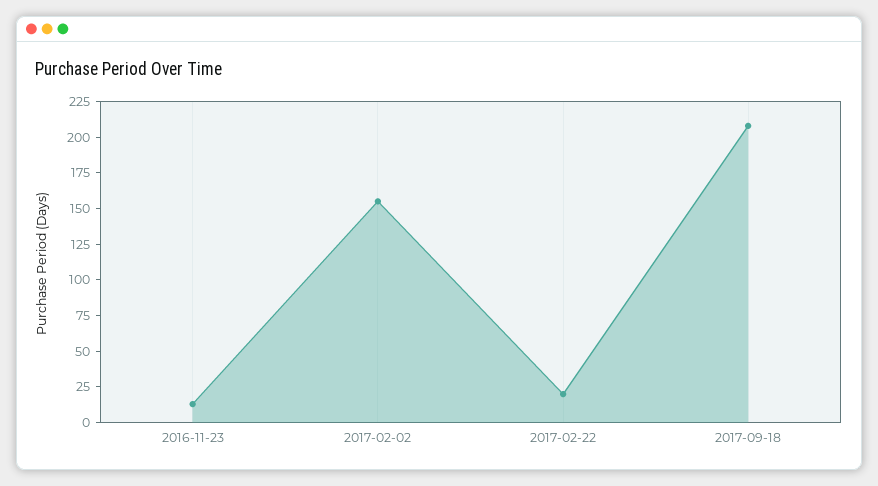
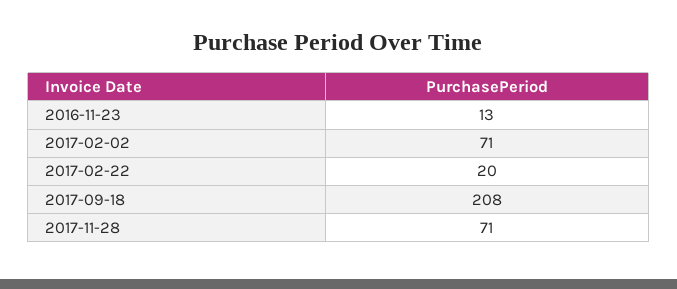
2017-02-02: 150 -> 71
2017-11-28: none -> 71

